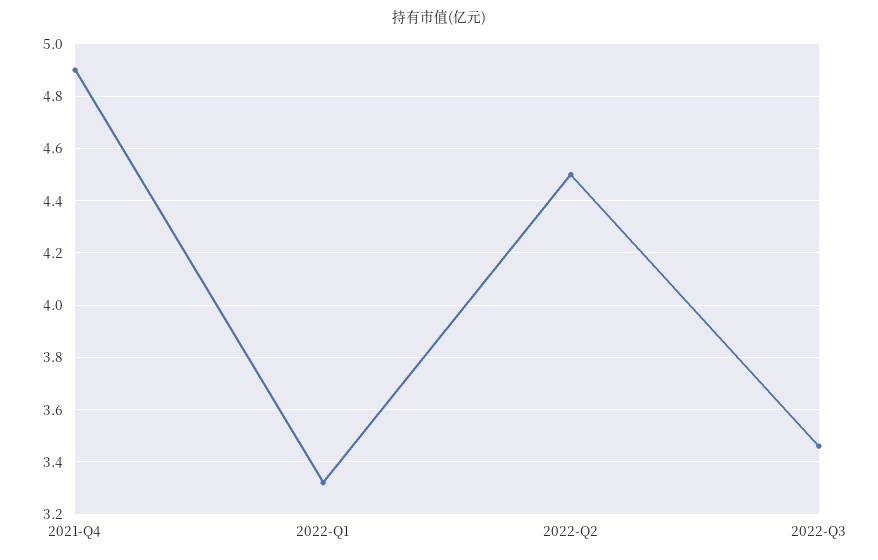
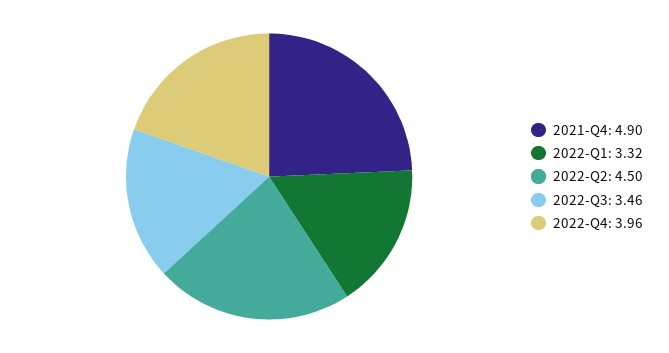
2022-Q4: none -> 3.96

